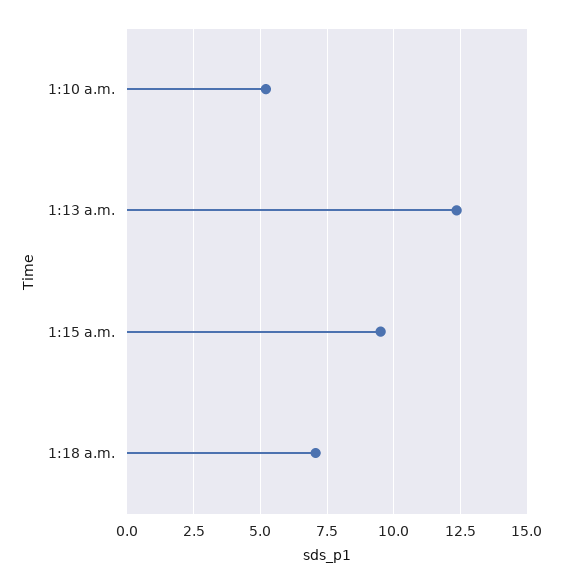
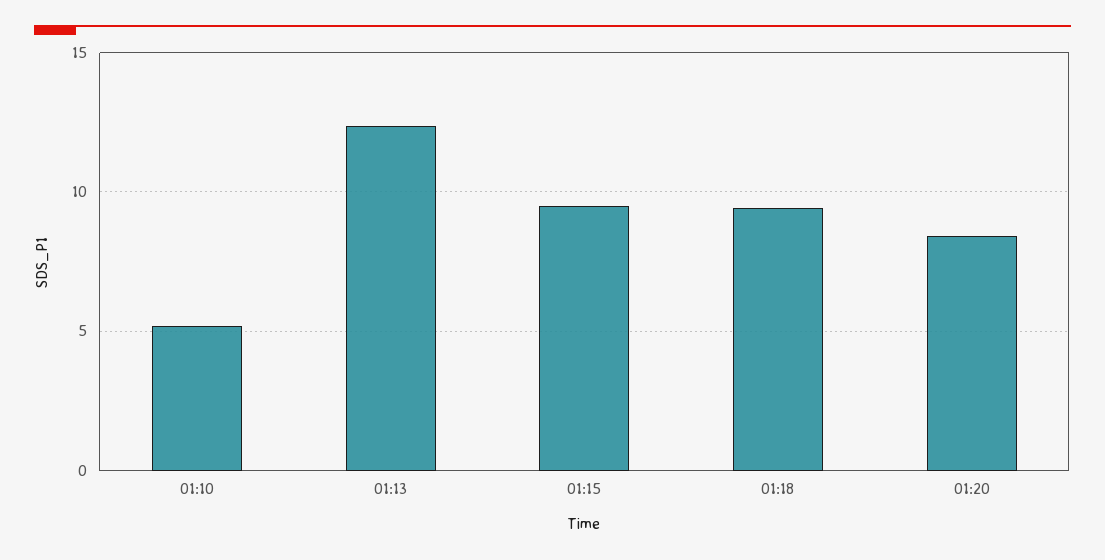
1:18 a.m.: 7 -> 9.5
01:20: none -> 8.5

